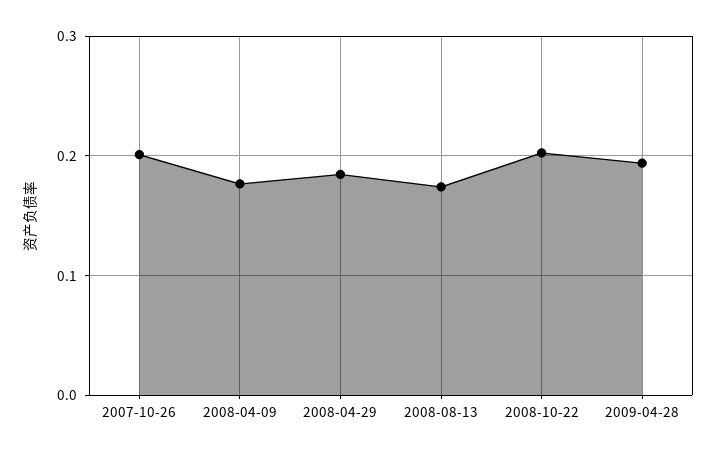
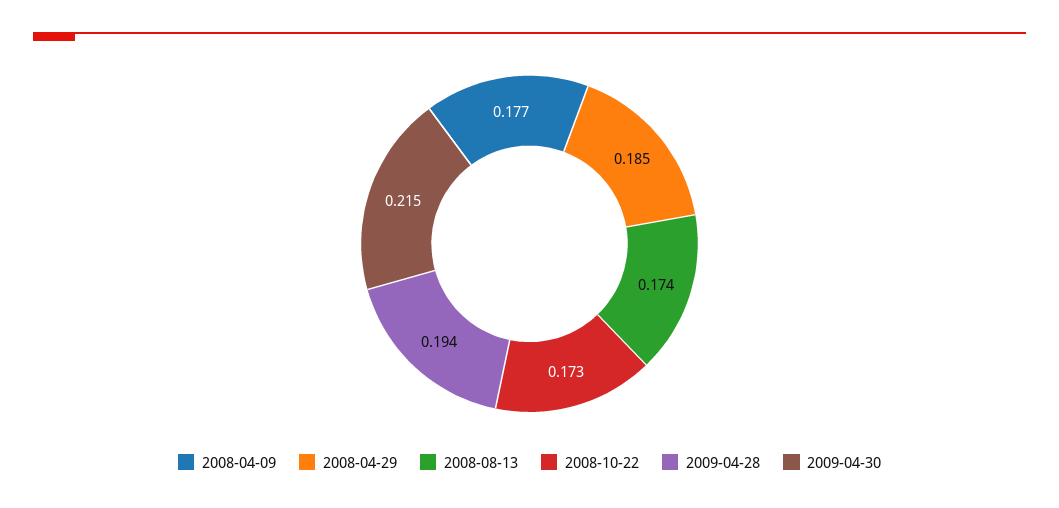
2007-10-26: 0.2 -> none
2008-10-22: 0.2 -> 0.173
2009-04-30: none -> 0.215

